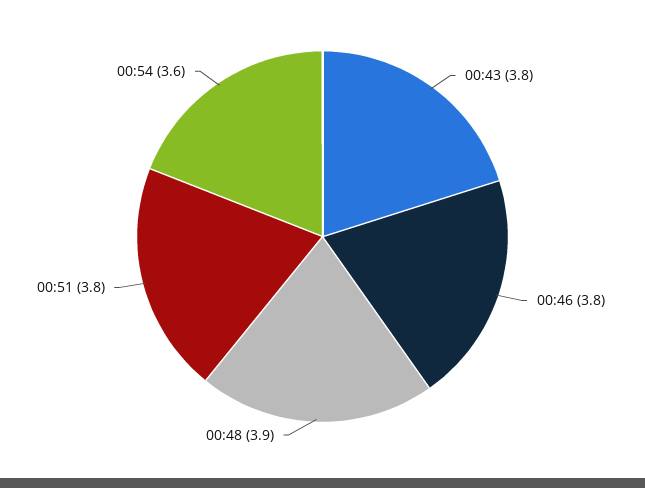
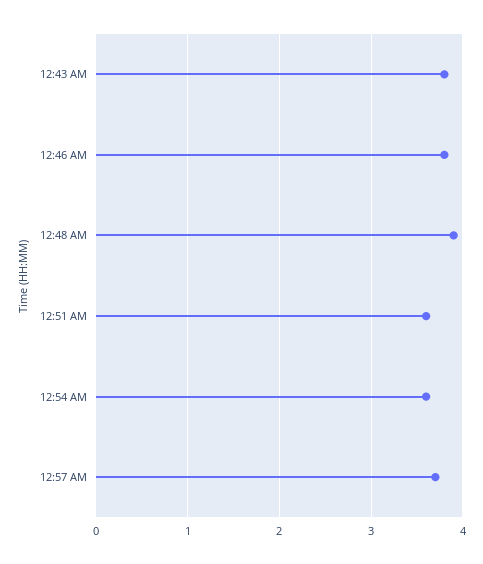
00:51: 3.8 -> 3.6
12:57 AM: none -> 3.7

